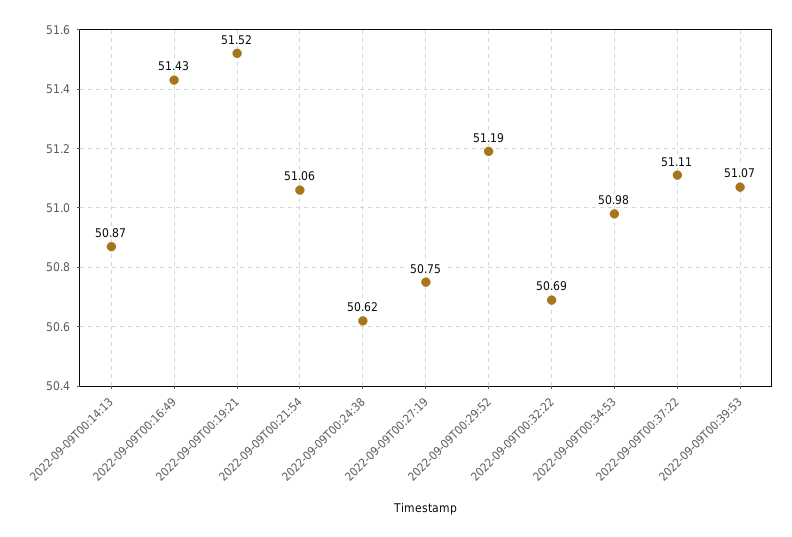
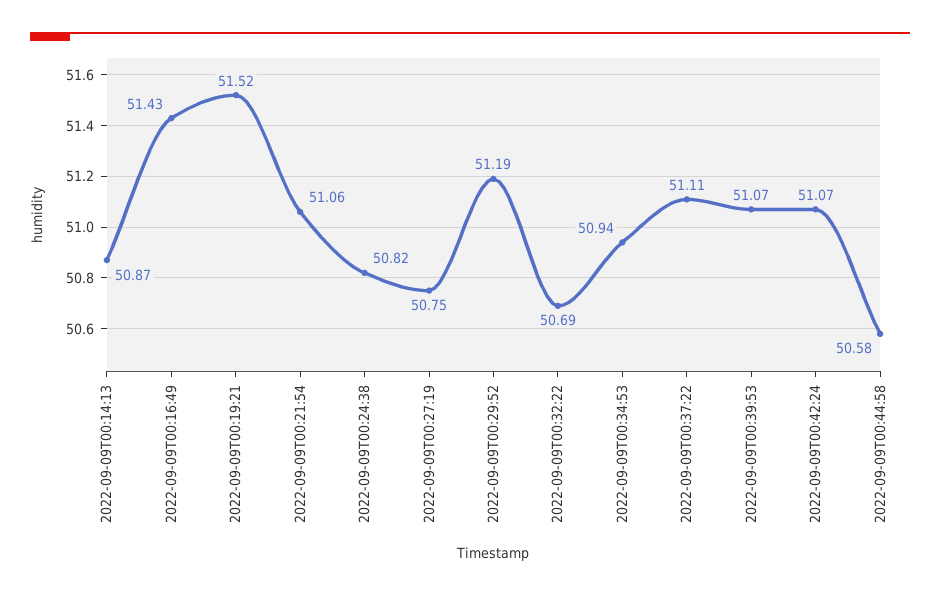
2022-09-09T00:24:38: 50.62 -> 50.82
2022-09-09T00:34:53: 50.98 -> 50.94
2022-09-09T00:42:24: none -> 51.07
2022-09-09T00:44:58: none -> 50.58

